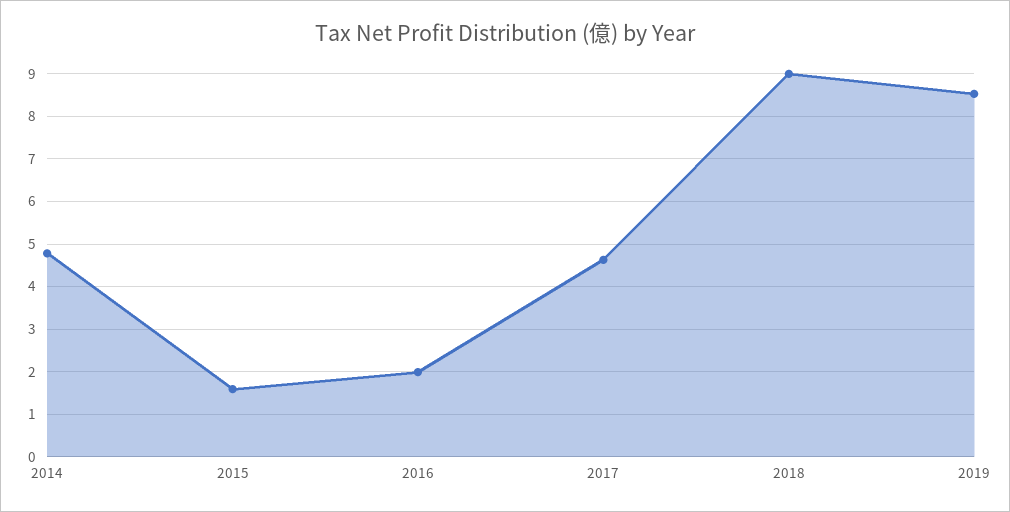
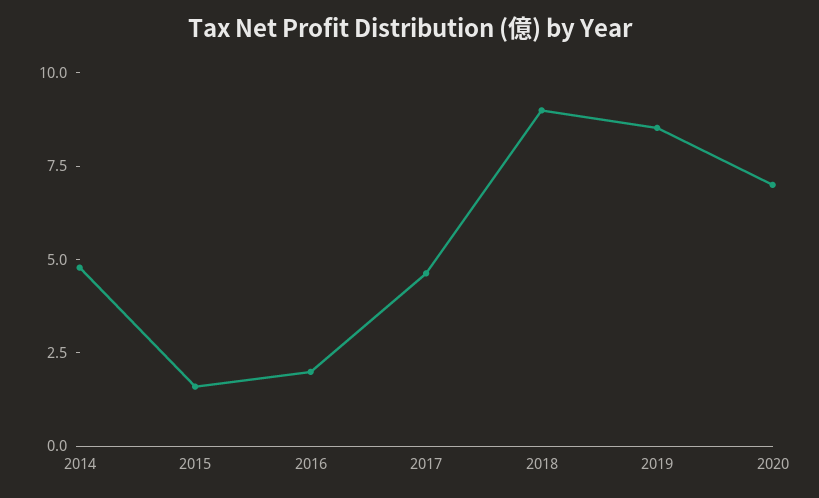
2020: none -> 7

